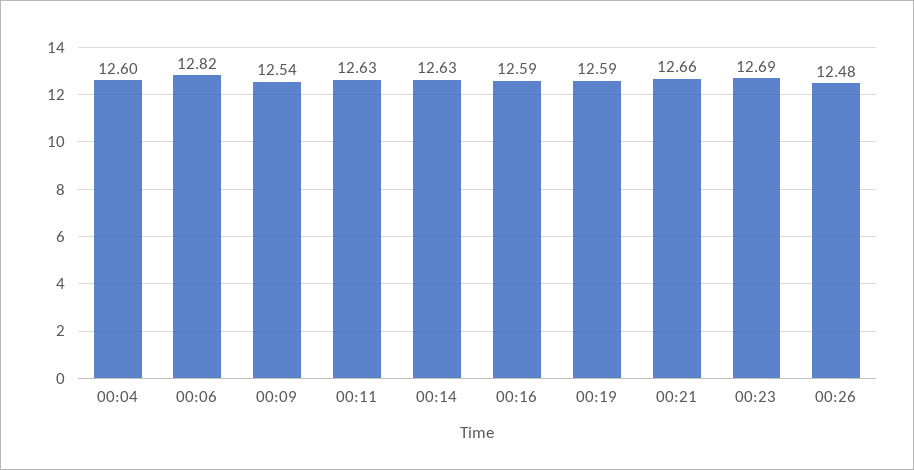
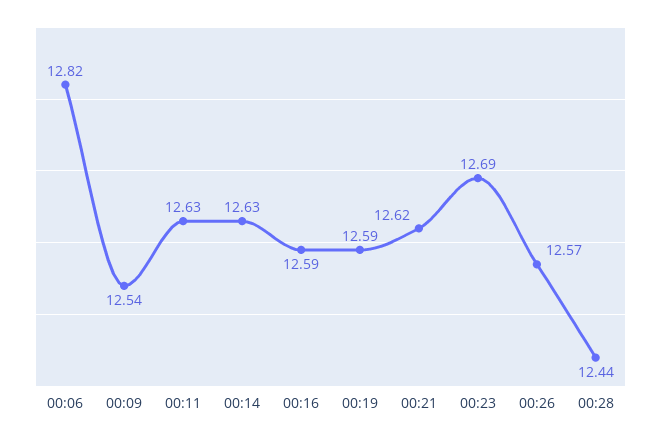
00:04: 12.6 -> none
00:21: 12.66 -> 12.62
00:26: 12.48 -> 12.57
00:28: none -> 12.44

